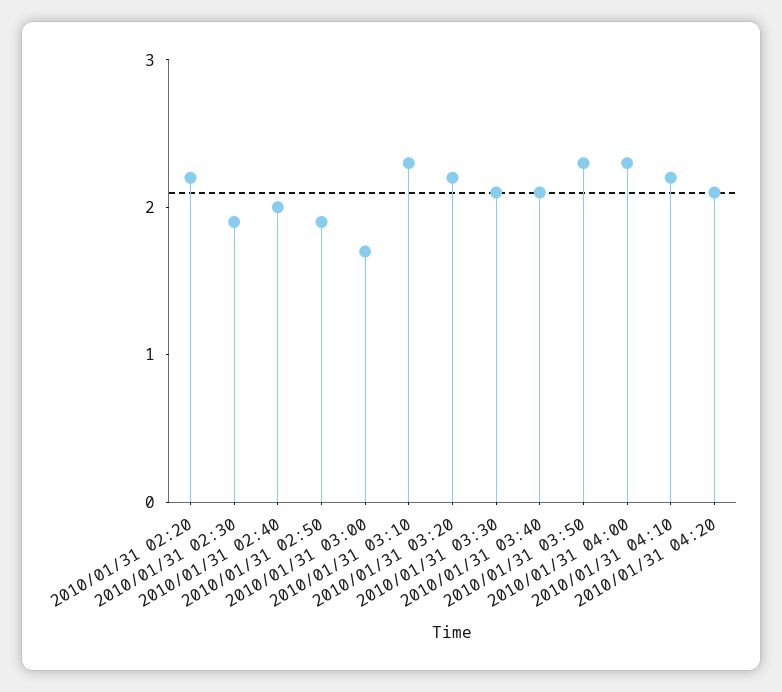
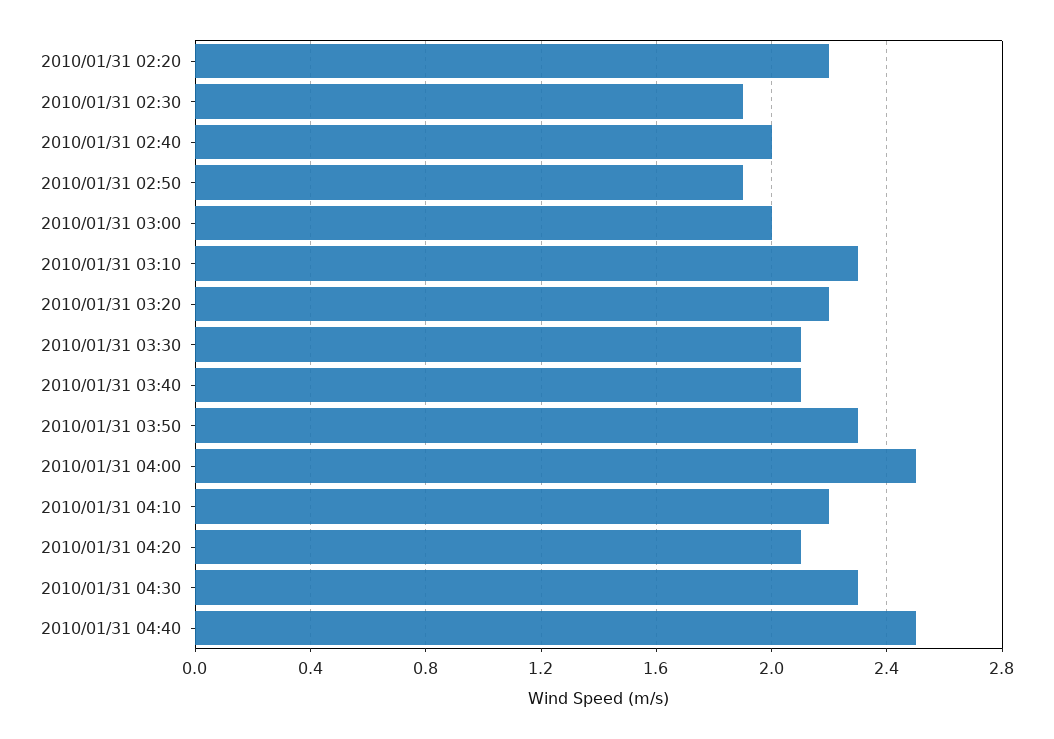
2010/01/31 03:00: 1.7 -> 2
2010/01/31 04:00: 2.3 -> 2.5
2010/01/31 04:30: none -> 2.3
2010/01/31 04:40: none -> 2.5

